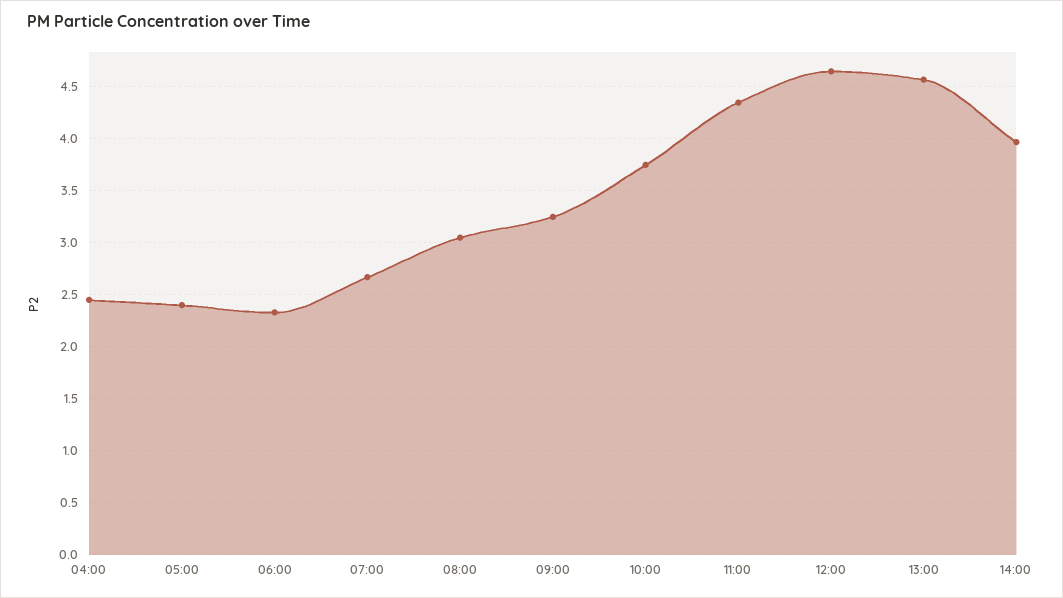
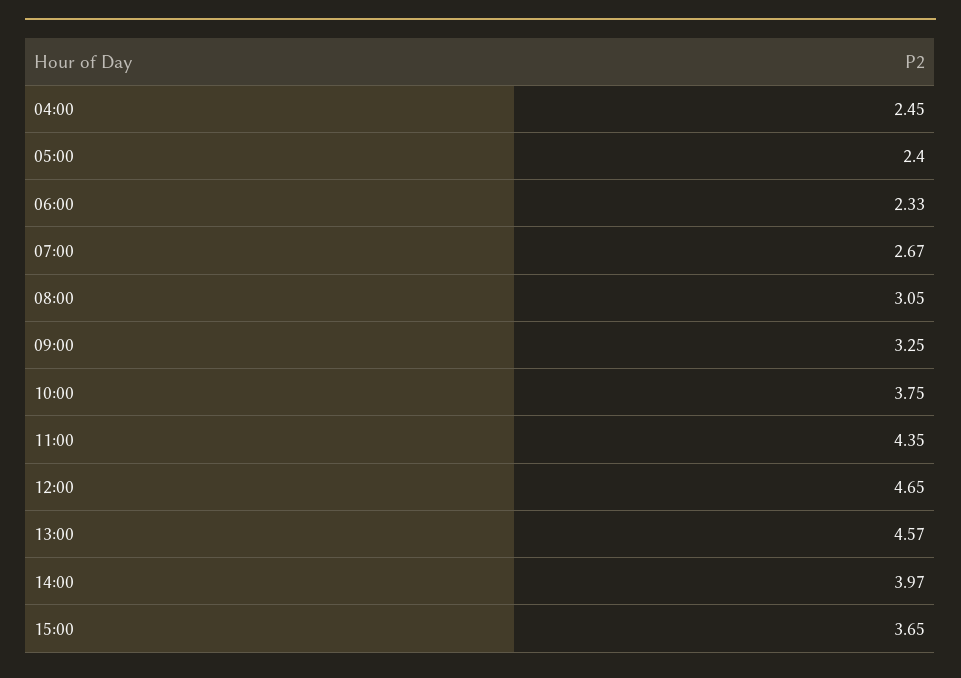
15:00: none -> 3.65

